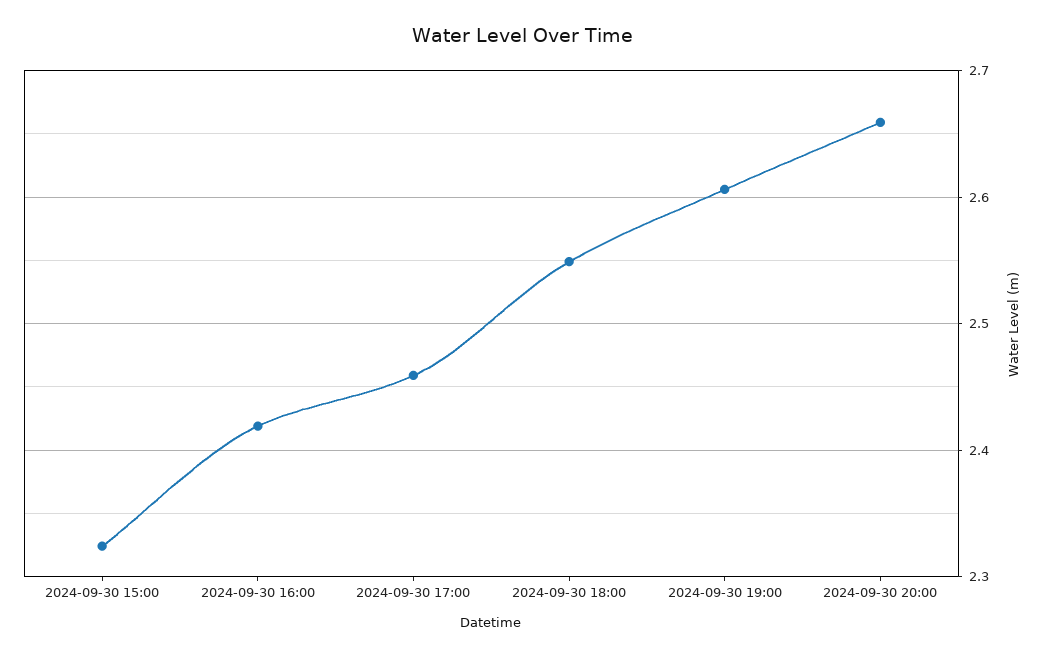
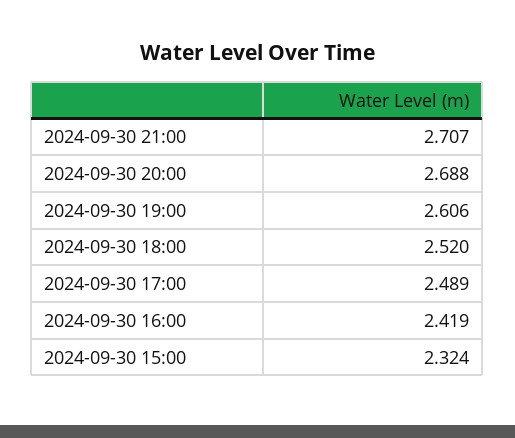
2024-09-30 17:00: 2.46 -> 2.489
2024-09-30 18:00: 2.55 -> 2.52
2024-09-30 20:00: 2.66 -> 2.688
2024-09-30 21:00: none -> 2.707

